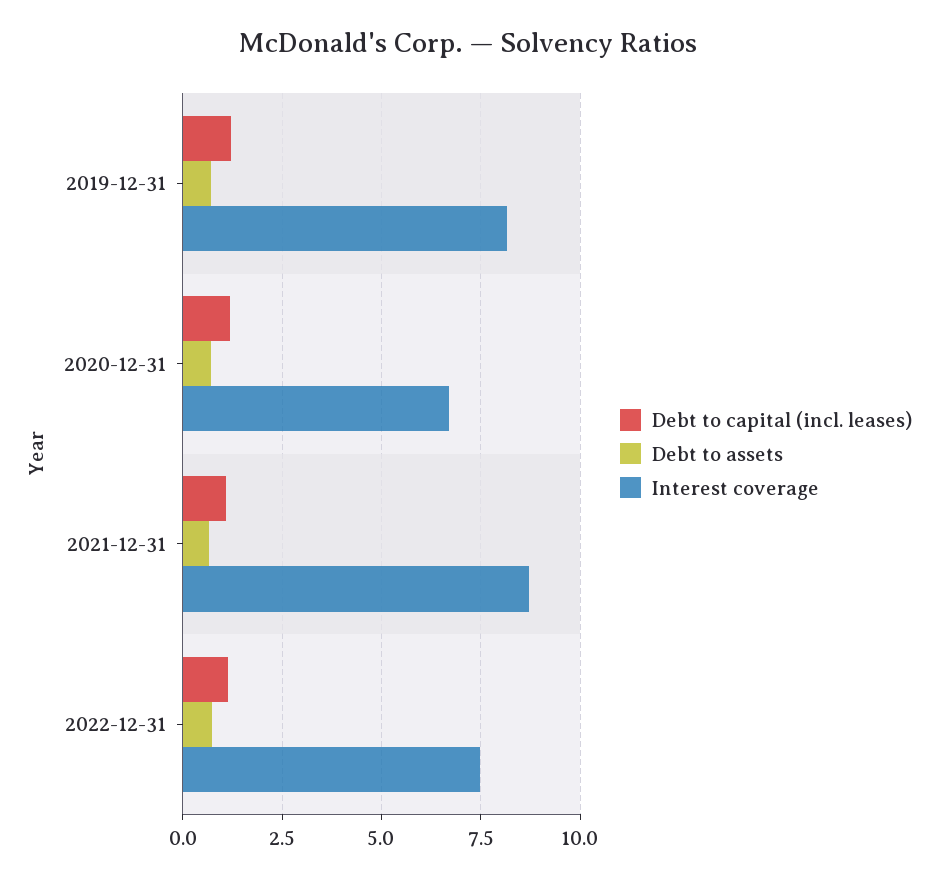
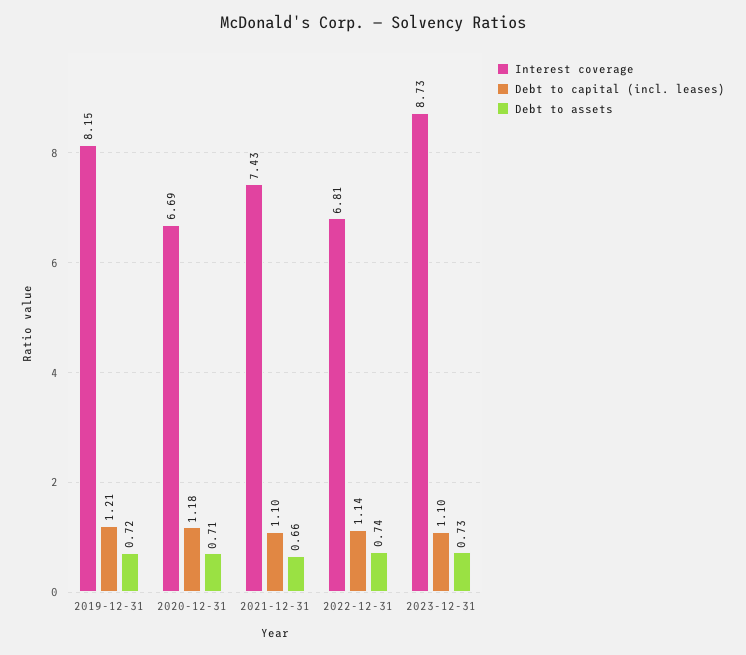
Interest coverage, 2021-12-31: 8.75 -> 7.43
Interest coverage, 2022-12-31: 7.5 -> 6.81
Interest coverage, 2023-12-31: none -> 8.73
Debt to capital (incl. leases), 2023-12-31: none -> 1.1
Debt to assets, 2023-12-31: none -> 0.73

